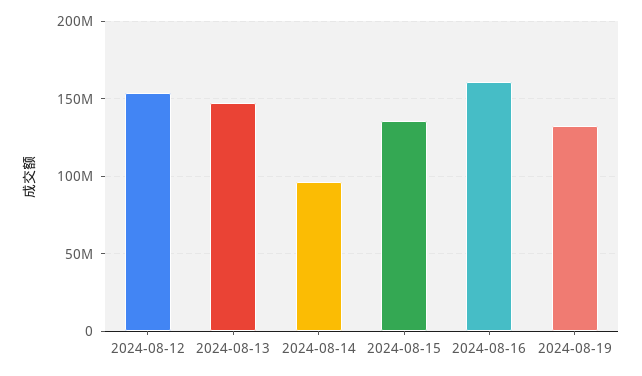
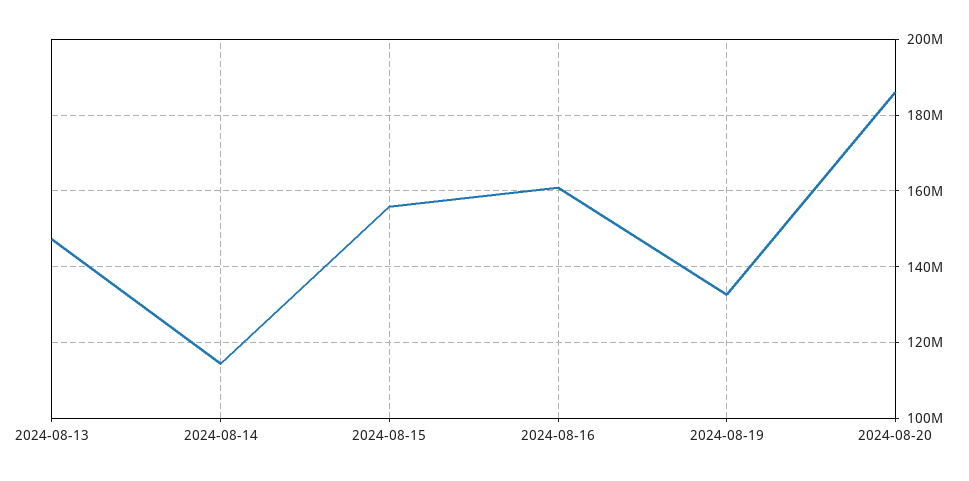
2024-08-12: 155000000 -> none
2024-08-14: 95000000 -> 114000000
2024-08-15: 135000000 -> 156000000
2024-08-20: none -> 186000000

